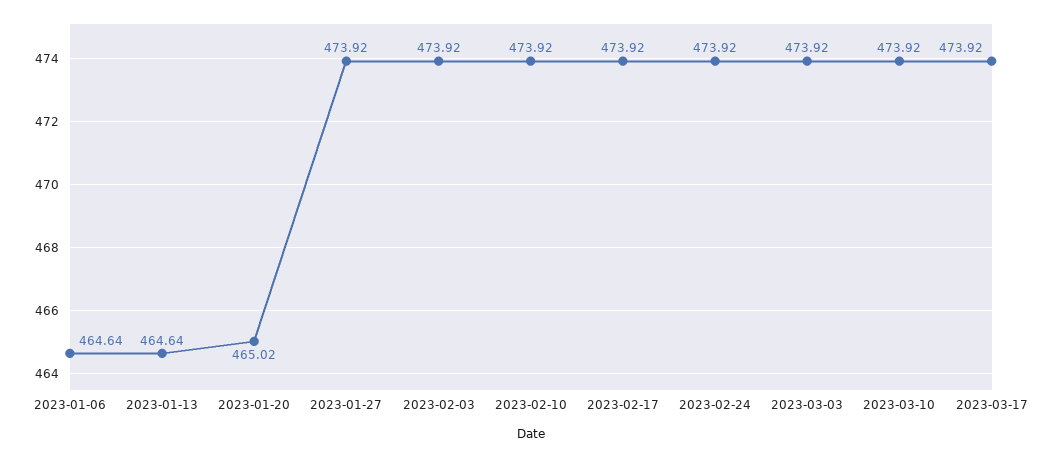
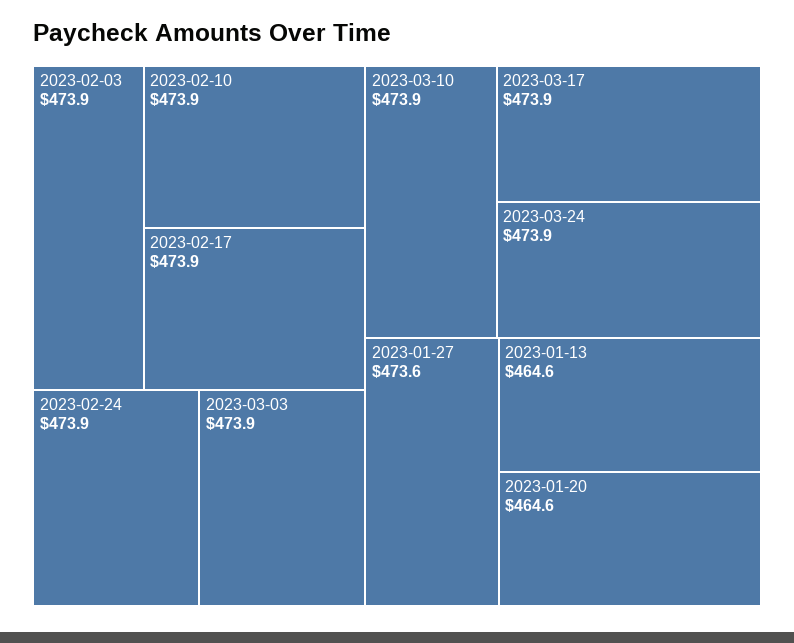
2023-01-06: 464.64 -> none
2023-01-20: 465.02 -> 464.6
2023-01-27: 473.92 -> 473.6
2023-03-24: none -> 473.9

